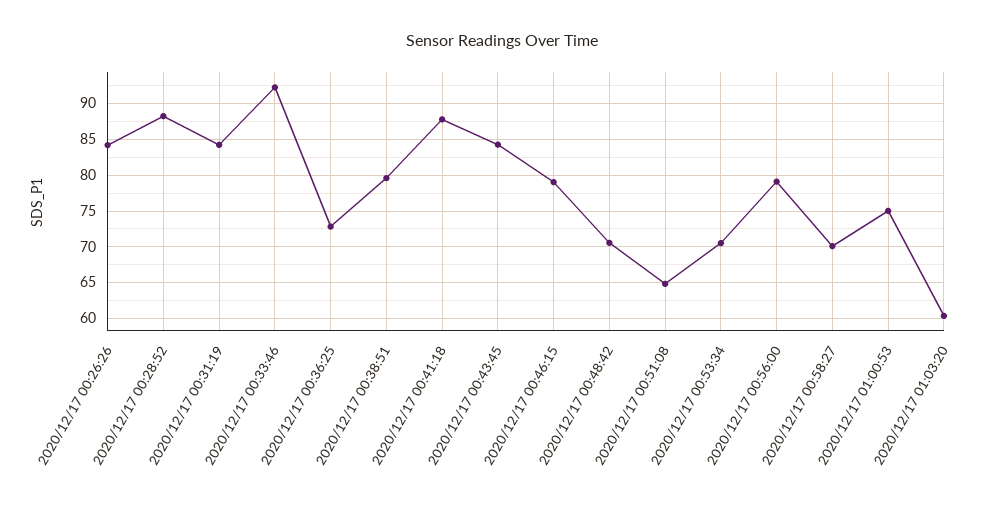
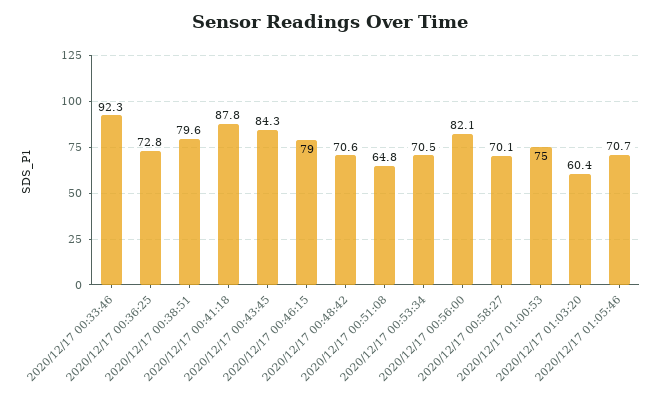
2020/12/17 00:26:26: 84 -> none
2020/12/17 00:28:52: 88 -> none
2020/12/17 00:31:19: 84 -> none
2020/12/17 00:56:00: 79 -> 82.1
2020/12/17 01:05:46: none -> 70.7

